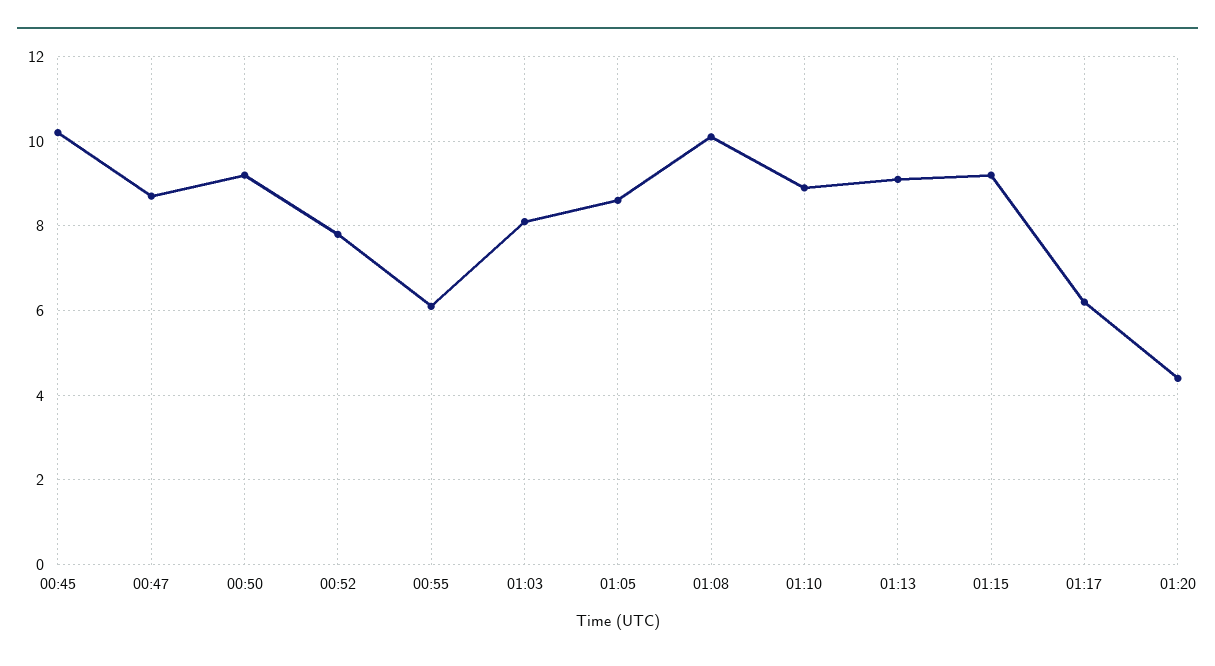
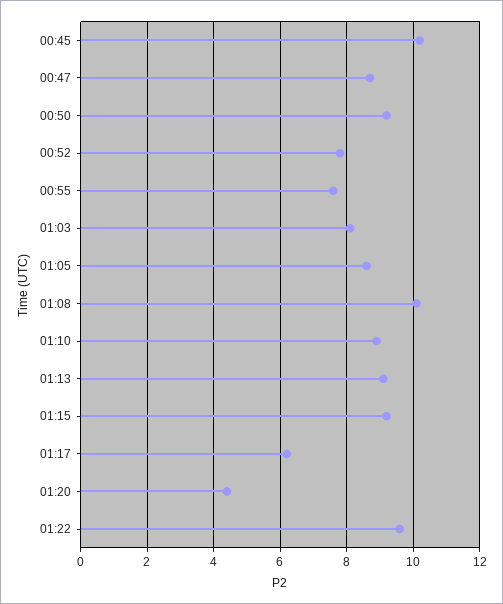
00:55: 6 -> 7.5
01:22: none -> 9.5

